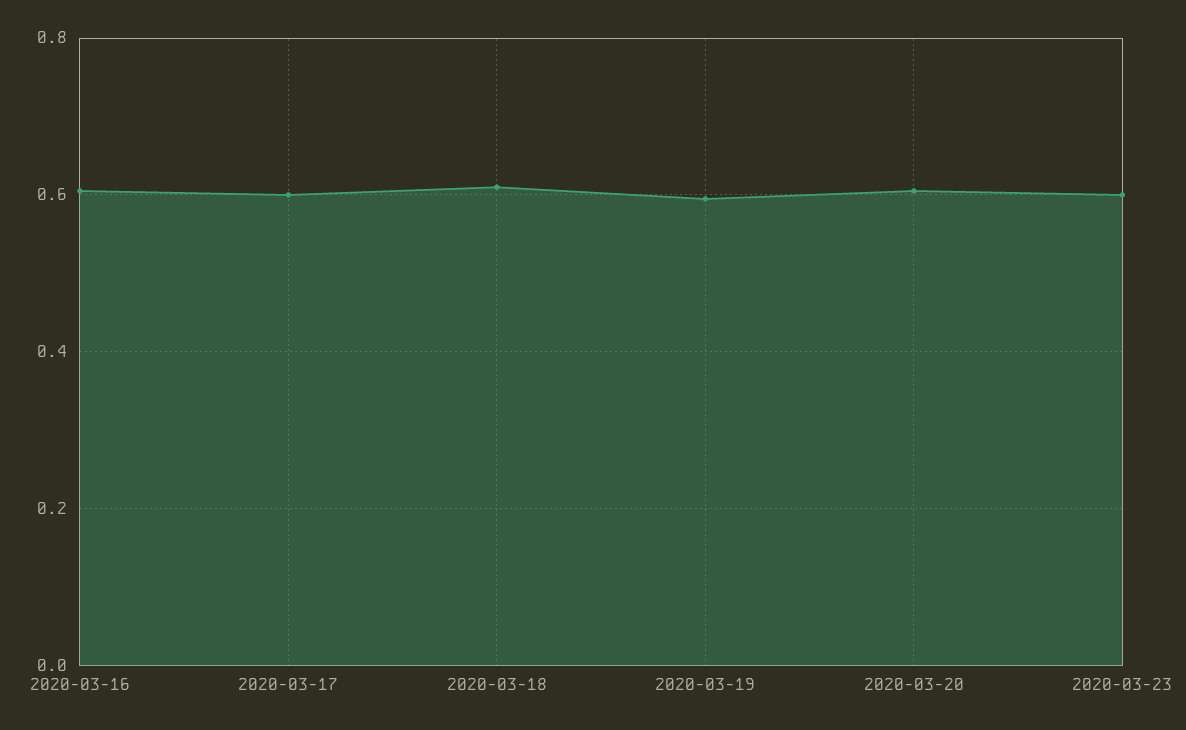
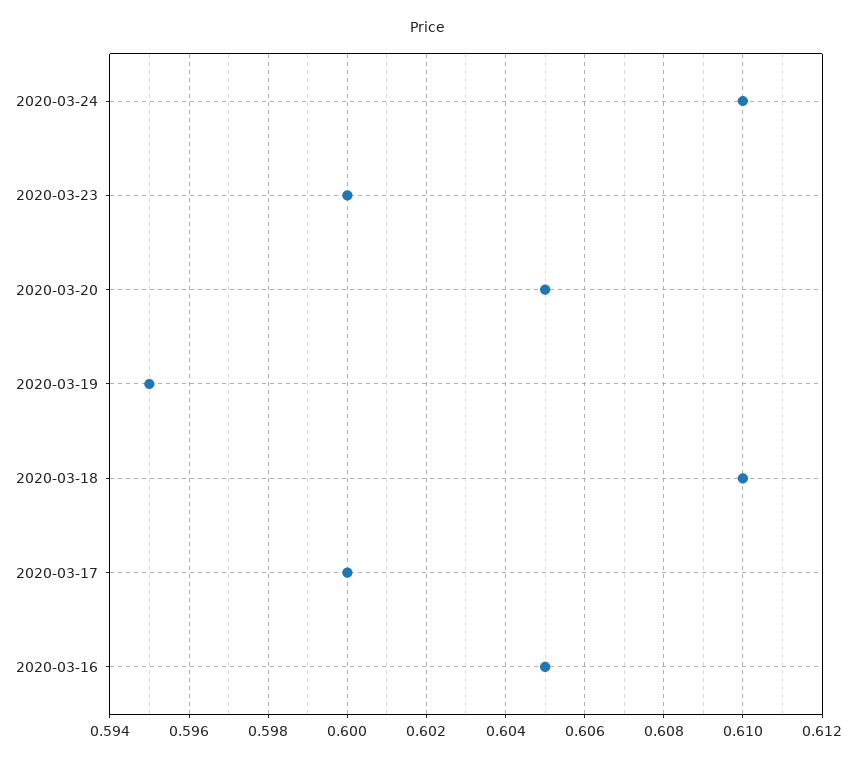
2020-03-24: none -> 0.61

